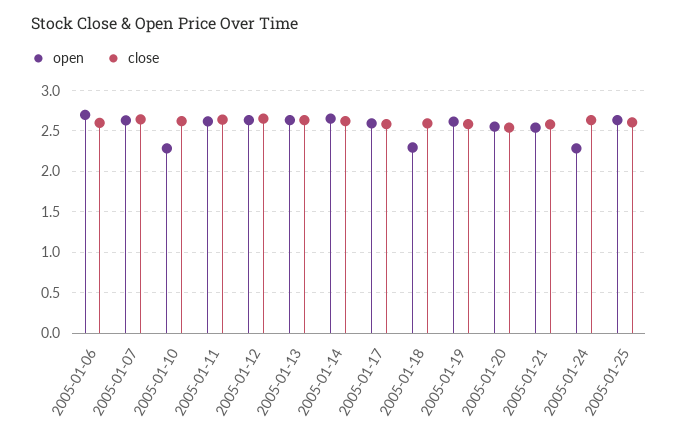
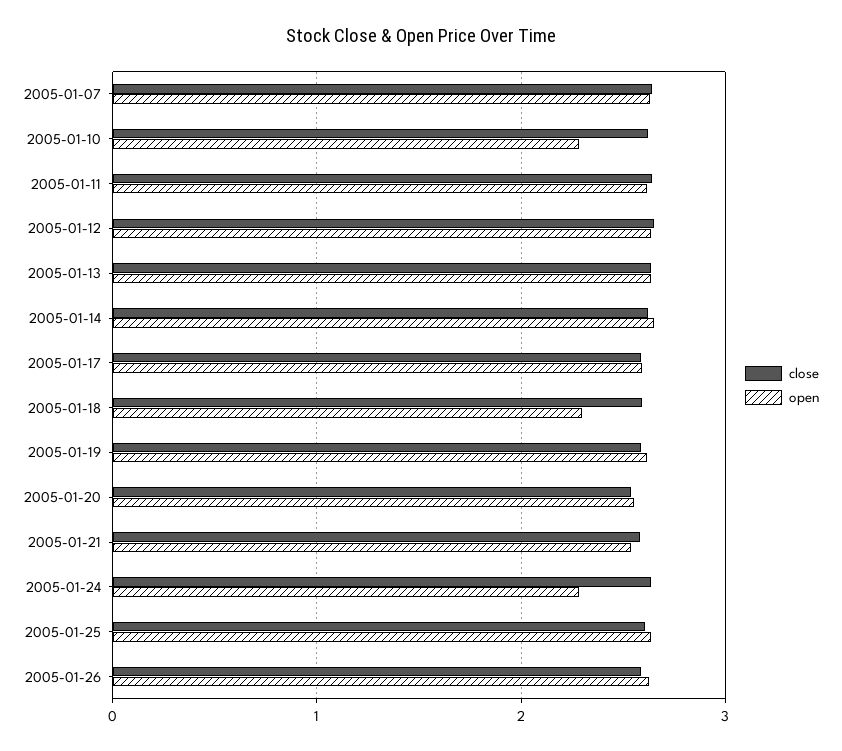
open, 2005-01-06: 2.7 -> none
close, 2005-01-06: 2.6 -> none
close, 2005-01-26: none -> 2.6
open, 2005-01-26: none -> 2.6

